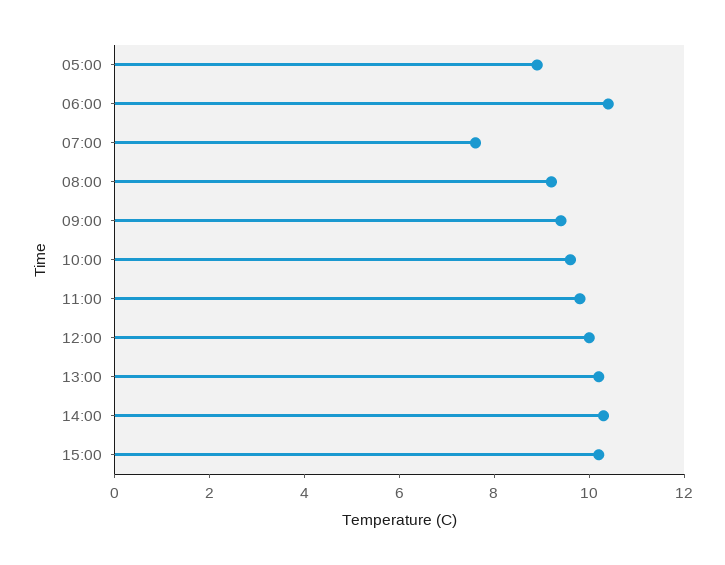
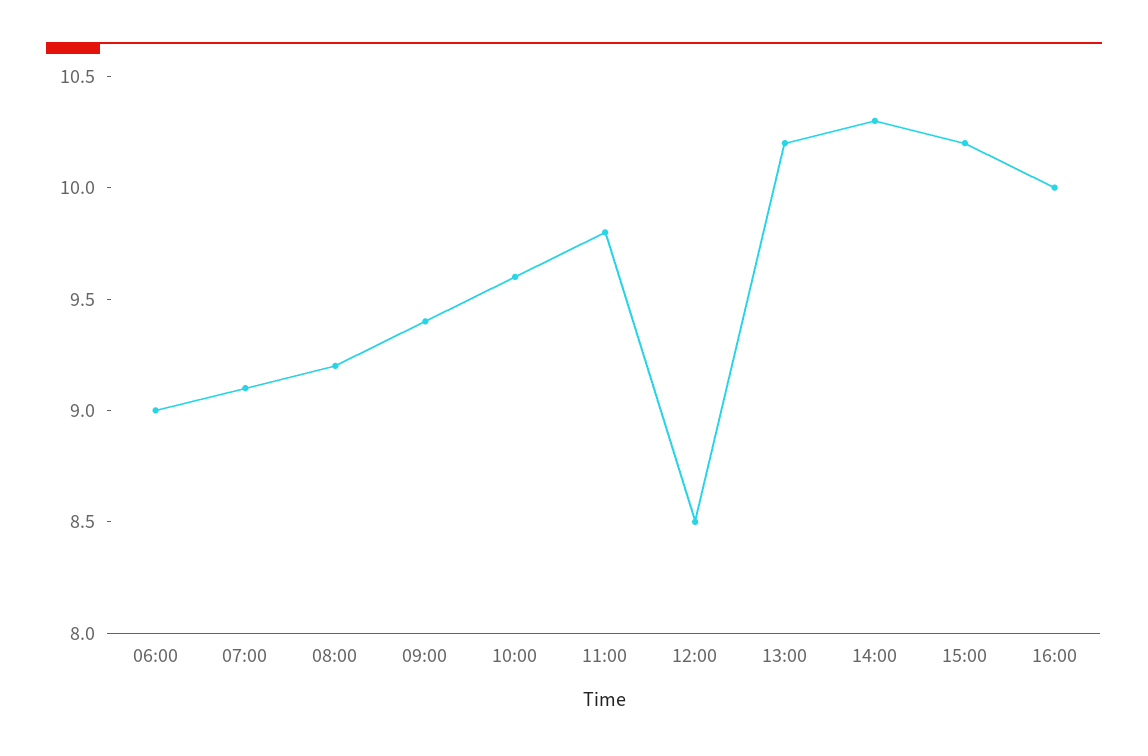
05:00: 9 -> none
06:00: 10.5 -> 9
07:00: 7.5 -> 9.1
12:00: 10 -> 8.5
16:00: none -> 10

